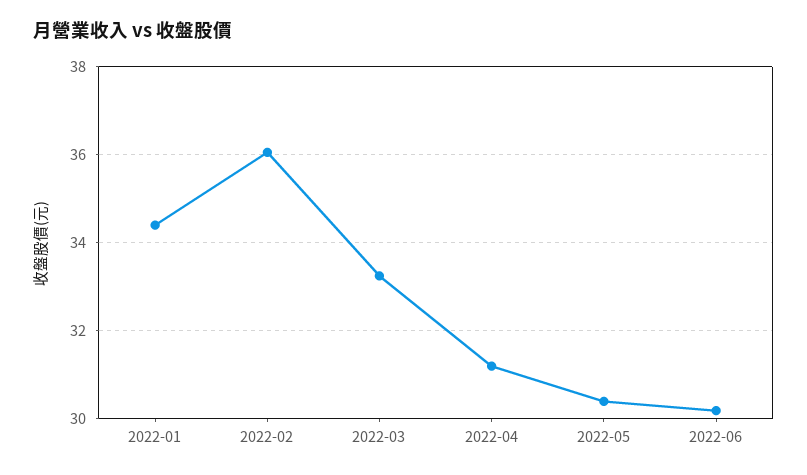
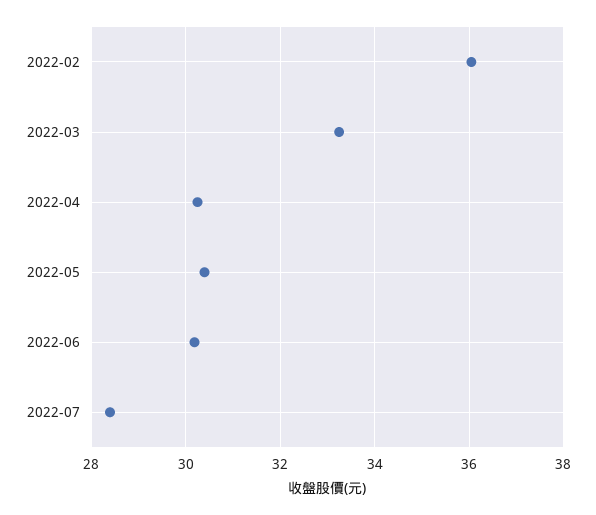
2022-01: 34.4 -> none
2022-04: 31.2 -> 30.2
2022-07: none -> 28.4

